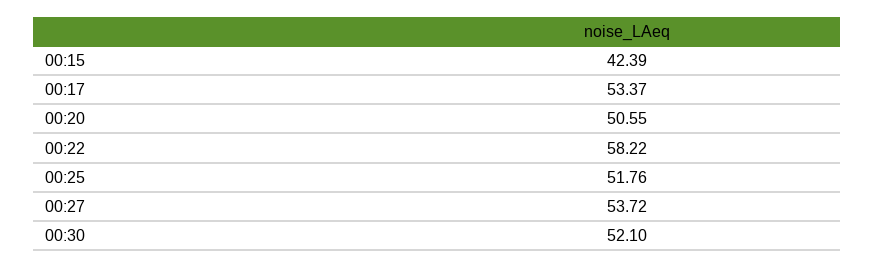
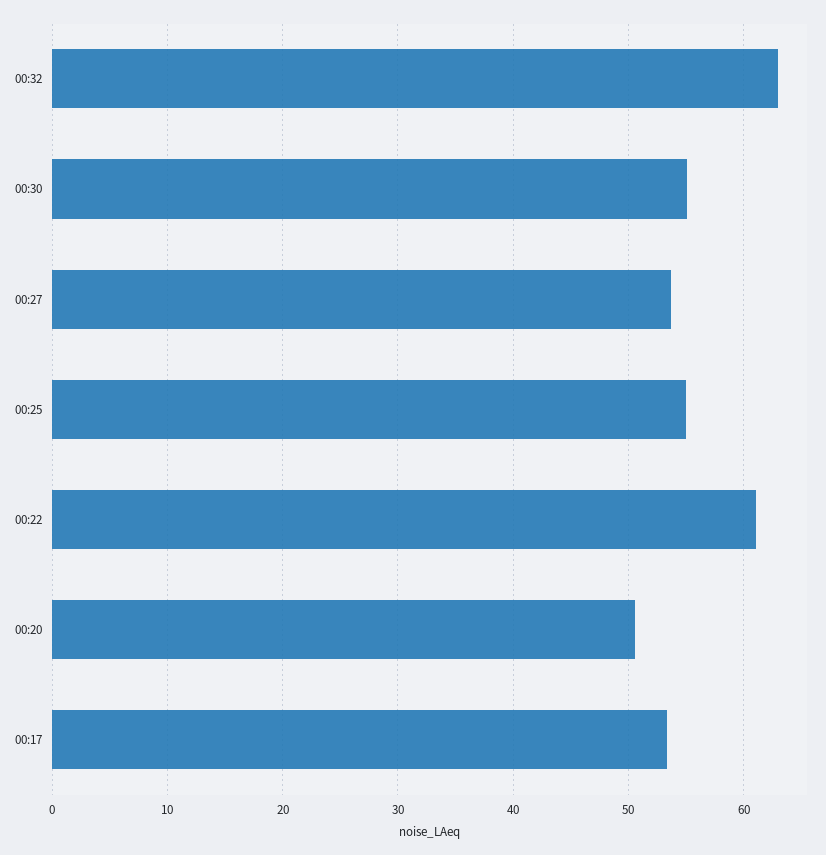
00:15: 42.39 -> none
00:22: 58.22 -> 61
00:25: 51.76 -> 55
00:30: 52.1 -> 55
00:32: none -> 63

